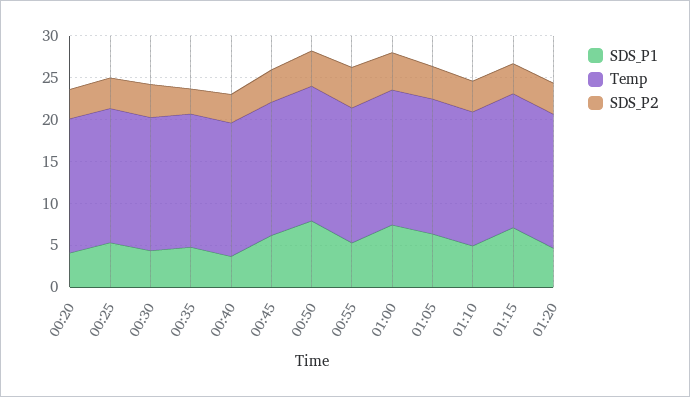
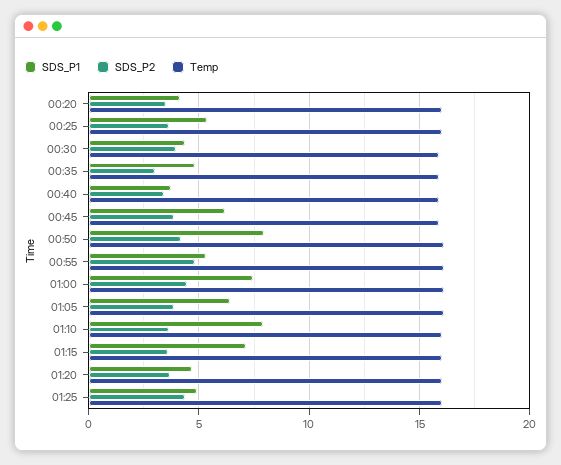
SDS_P1, 01:10: 5 -> 8
SDS_P1, 01:25: none -> 5
SDS_P2, 01:25: none -> 4.5
Temp, 01:25: none -> 16

